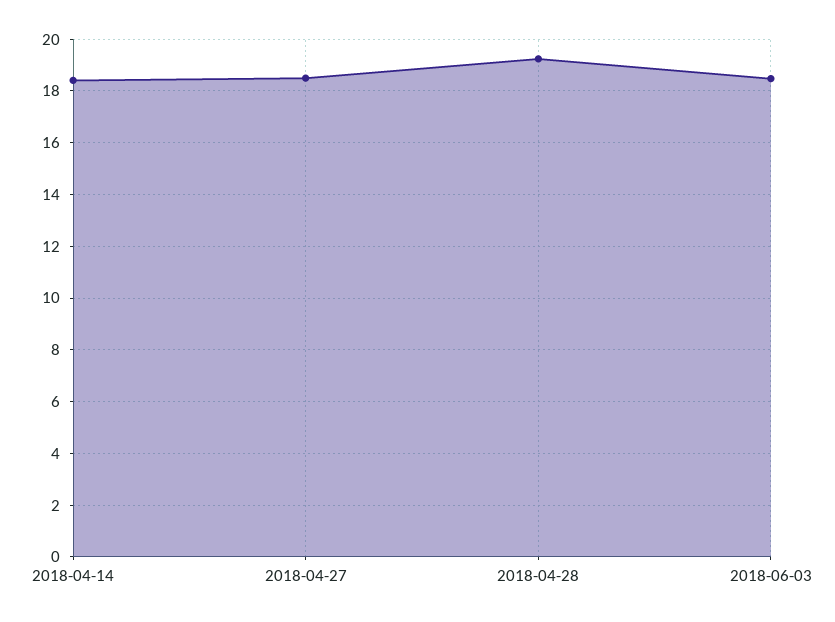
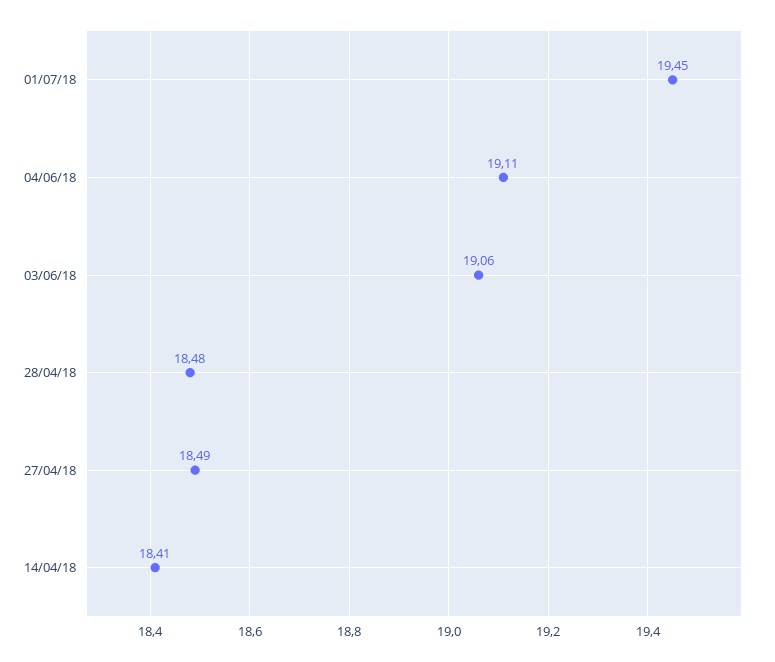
2018-04-28: 19.25 -> 18.48
2018-06-03: 18.5 -> 19.06
01/07/18: none -> 19.45
04/06/18: none -> 19.11

